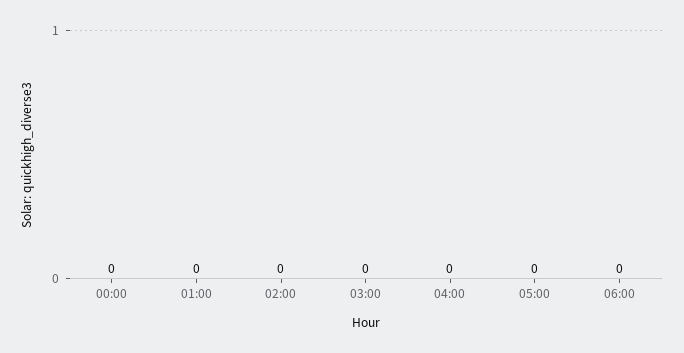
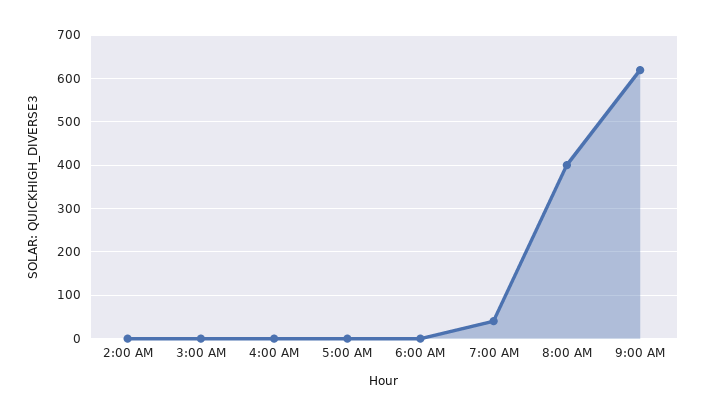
00:00: 0 -> none
01:00: 0 -> none
7:00 AM: none -> 40
8:00 AM: none -> 400
9:00 AM: none -> 620

